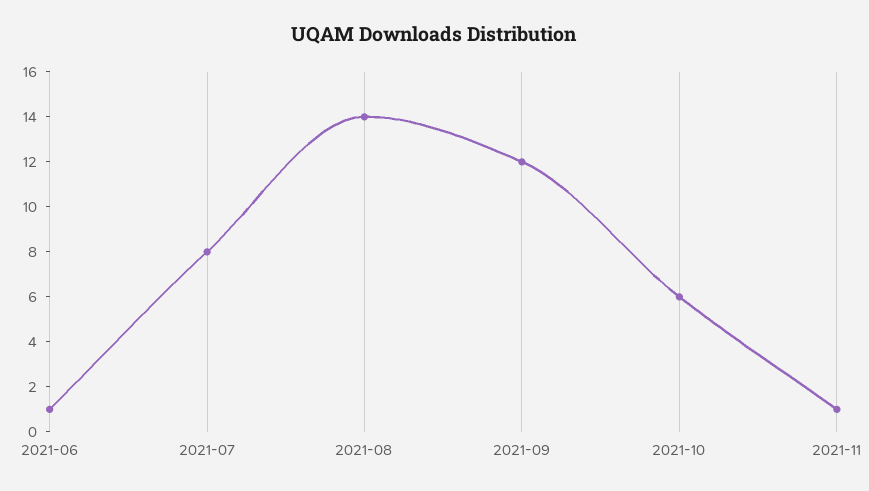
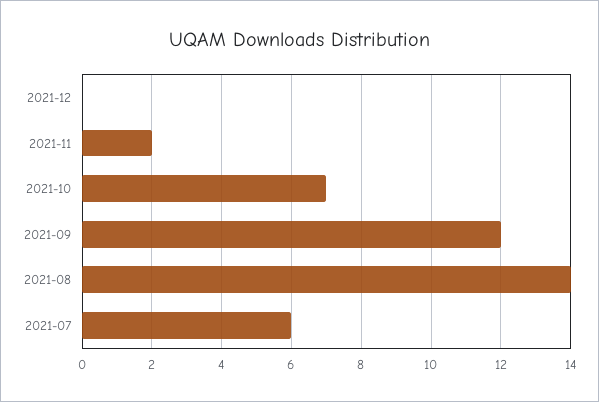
2021-06: 1 -> none
2021-07: 8 -> 6
2021-10: 6 -> 7
2021-11: 1 -> 2
2021-12: none -> 0

